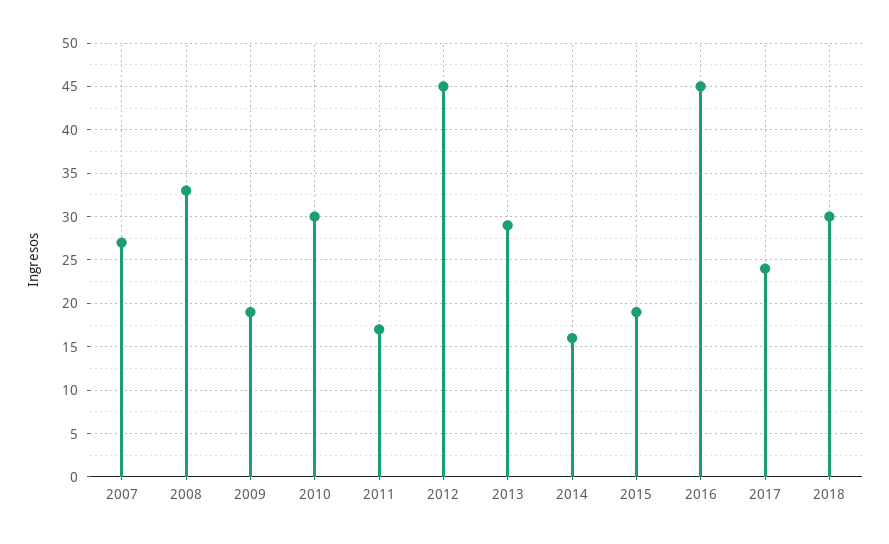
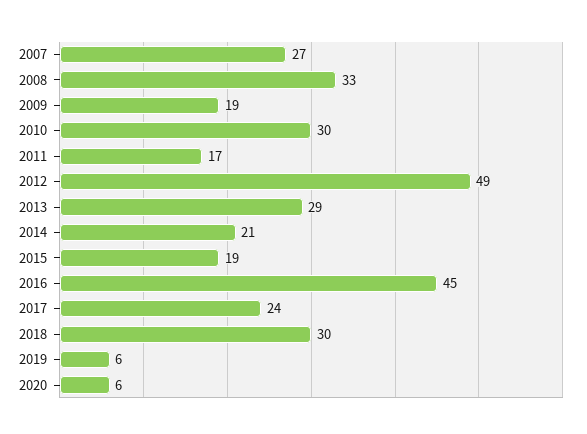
2012: 45 -> 49
2014: 16 -> 21
2019: none -> 6
2020: none -> 6

